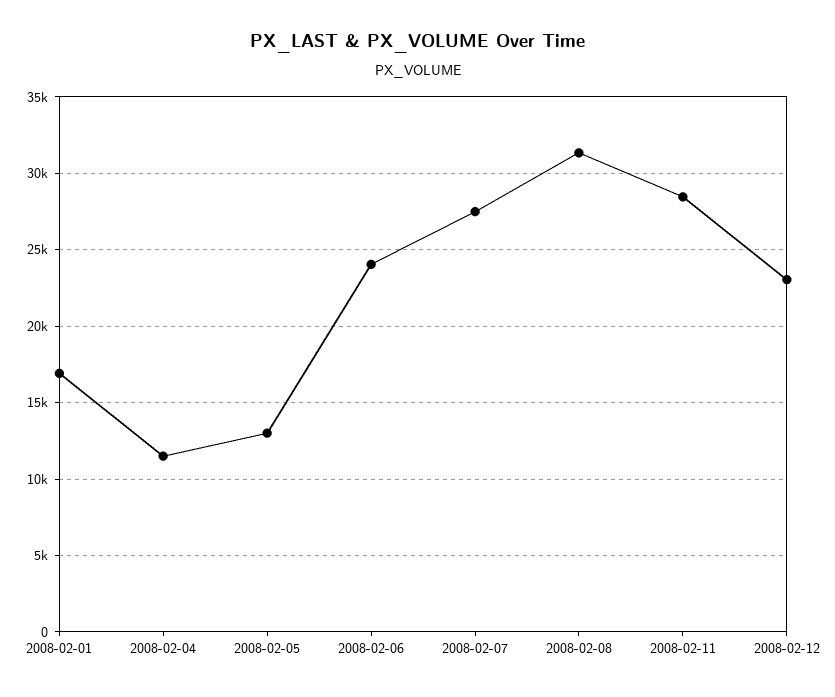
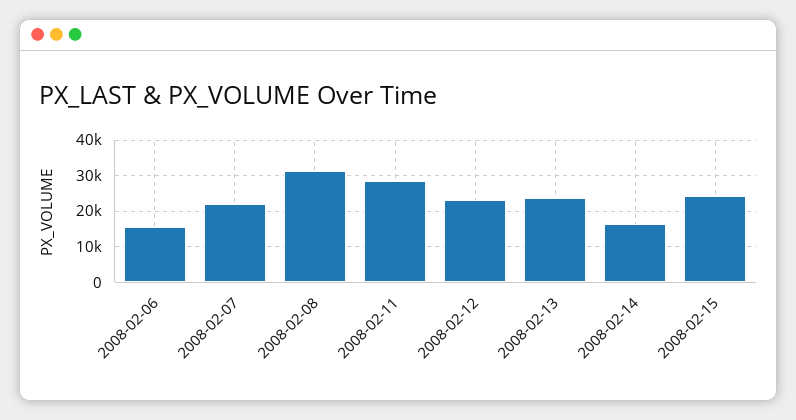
2008-02-01: 17000 -> none
2008-02-04: 11500 -> none
2008-02-05: 13000 -> none
2008-02-06: 24000 -> 16000
2008-02-07: 27500 -> 22000
2008-02-13: none -> 24000
2008-02-14: none -> 16000
2008-02-15: none -> 24000

